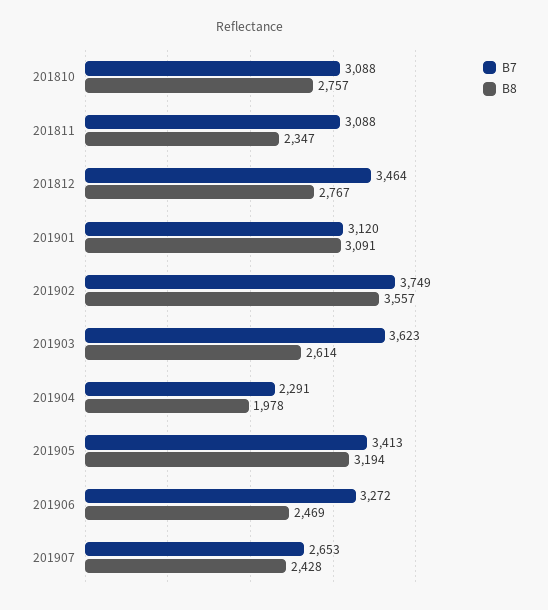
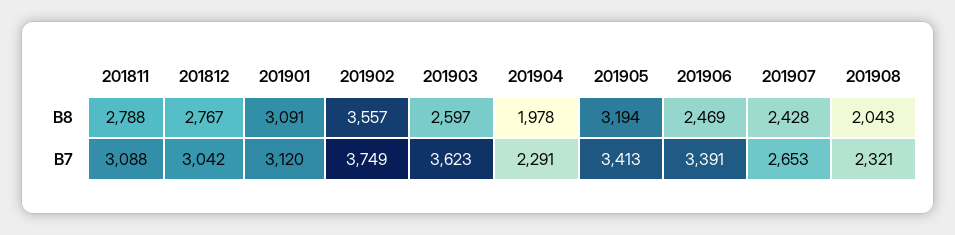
B7, 201810: 3088 -> none
B8, 201810: 2757 -> none
B8, 201811: 2347 -> 2788
B7, 201812: 3464 -> 3042
B8, 201903: 2614 -> 2597
B7, 201906: 3272 -> 3391
B8, 201908: none -> 2043
B7, 201908: none -> 2321

